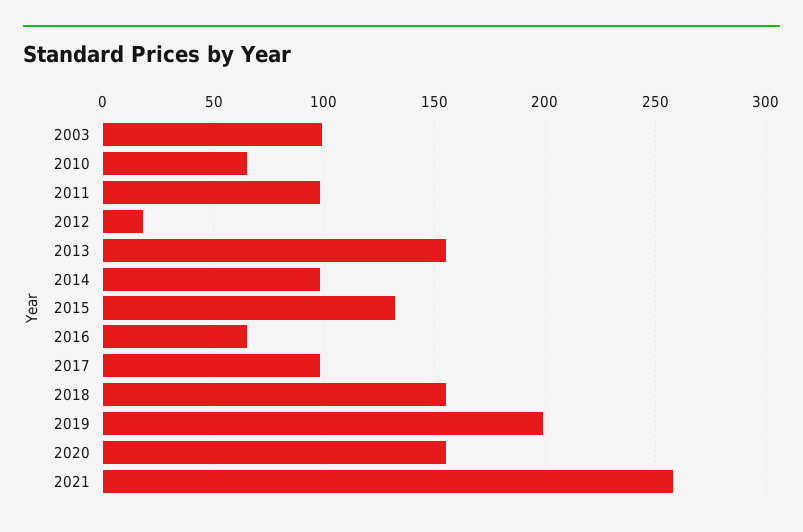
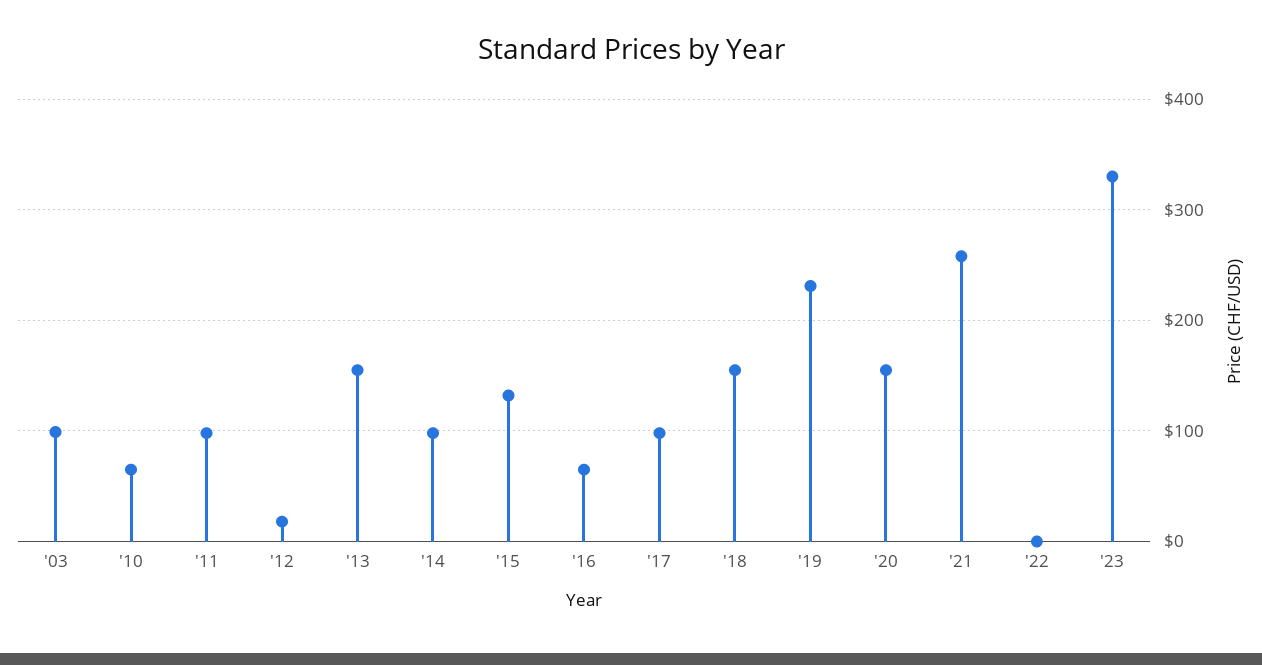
2019: 200 -> 230
'22: none -> 0
'23: none -> 330

